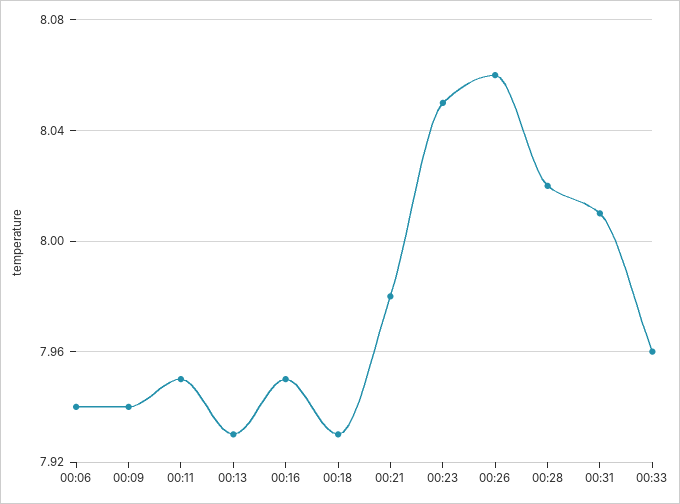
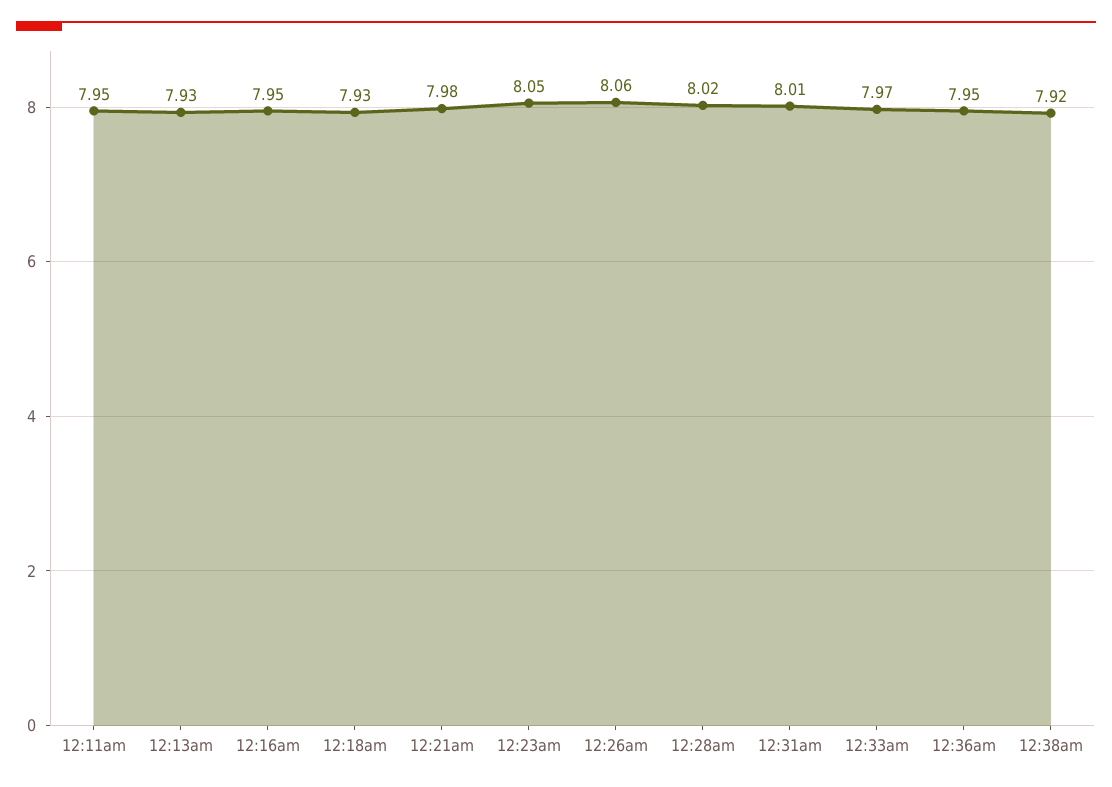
00:06: 7.94 -> none
00:09: 7.94 -> none
00:33: 7.96 -> 7.97
12:36am: none -> 7.95
12:38am: none -> 7.92

